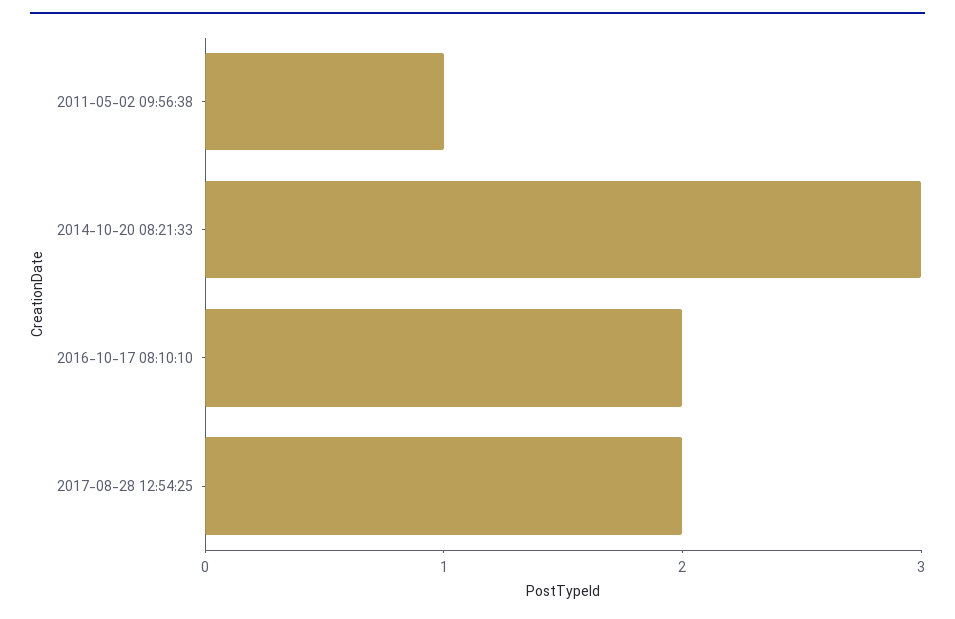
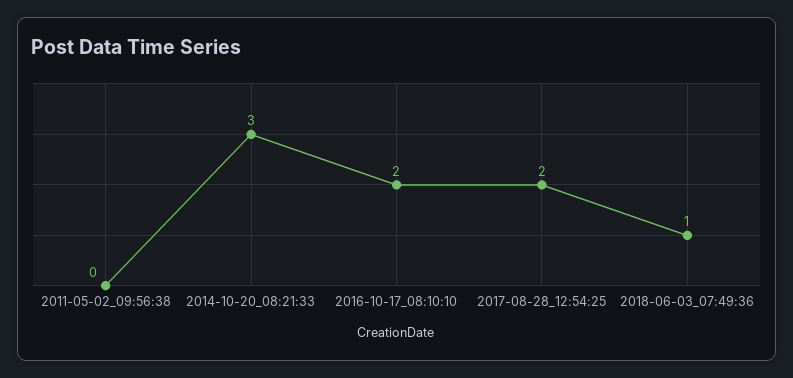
2011-05-02 09:56:38: 1 -> 0
2018-06-03_07:49:36: none -> 1

